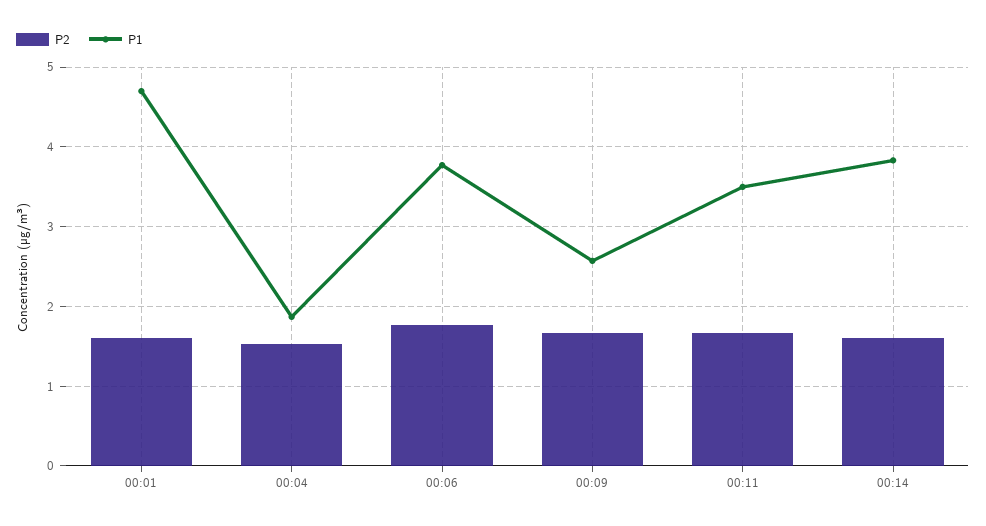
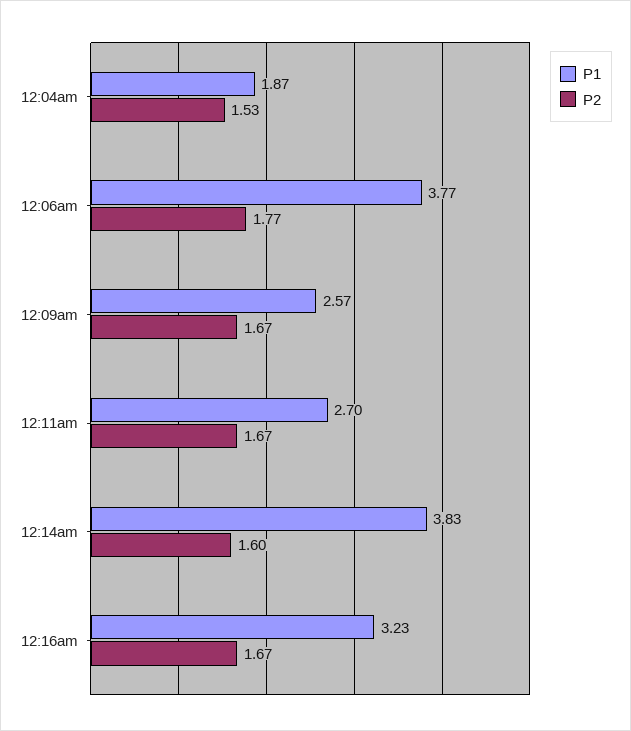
P2, 00:01: 1.6 -> none
P1, 00:01: 4.7 -> none
P1, 00:11: 3.5 -> 2.7
P1, 12:16am: none -> 3.23
P2, 12:16am: none -> 1.67

